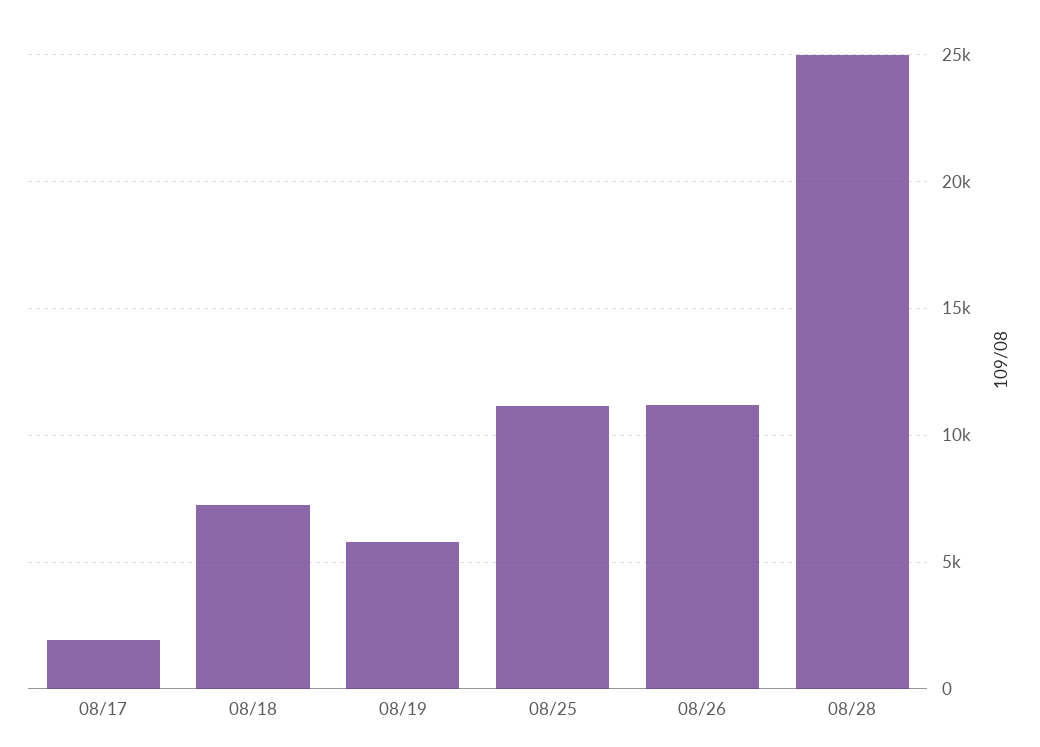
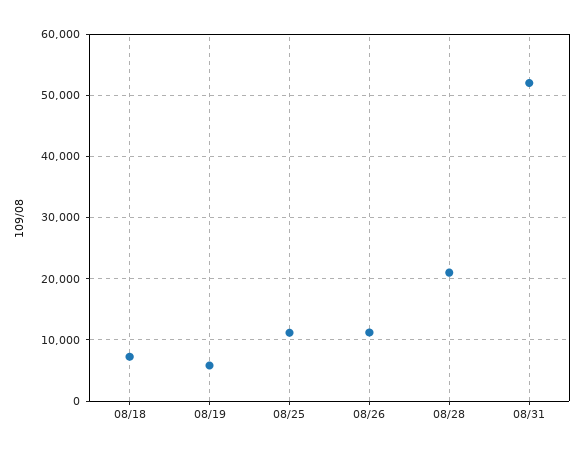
08/17: 2000 -> none
08/28: 25000 -> 21000
08/31: none -> 52000

